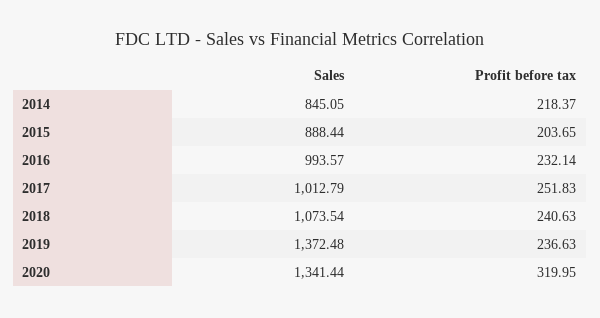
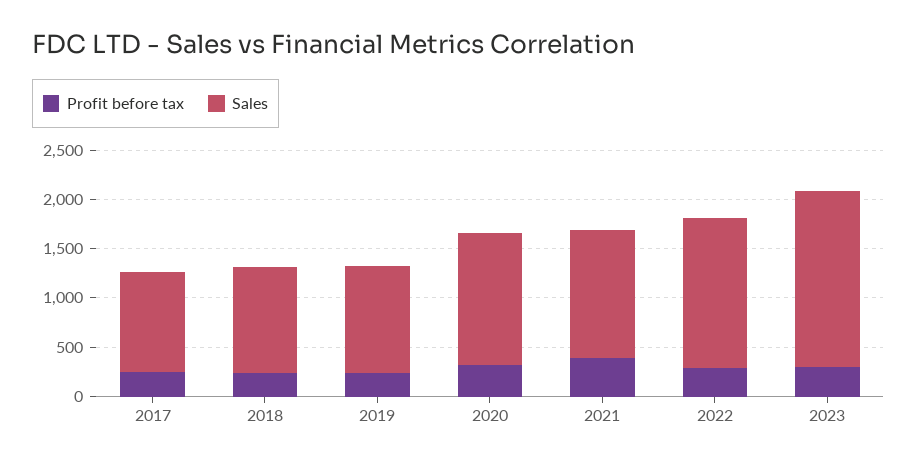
Sales, 2014: 845.05 -> none
Profit before tax, 2014: 218.37 -> none
Sales, 2015: 888.44 -> none
Profit before tax, 2015: 203.65 -> none
Sales, 2016: 993.57 -> none
Profit before tax, 2016: 232.14 -> none
Sales, 2019: 1372.48 -> 1100
Profit before tax, 2021: none -> 400
Sales, 2021: none -> 1300
Profit before tax, 2022: none -> 300
Sales, 2022: none -> 1500
Profit before tax, 2023: none -> 300
Sales, 2023: none -> 1800

